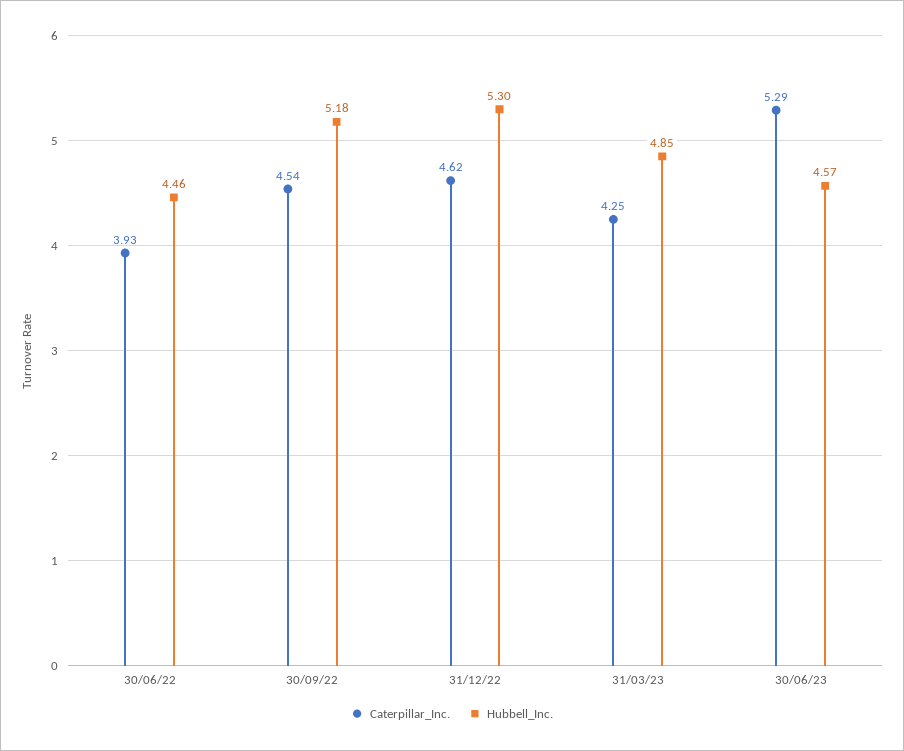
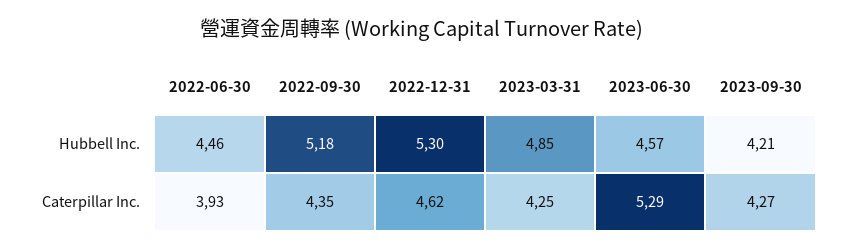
Caterpillar_Inc., 30/09/22: 4.54 -> 4.35
Hubbell_Inc., 2023-09-30: none -> 4.21
Caterpillar_Inc., 2023-09-30: none -> 4.27

